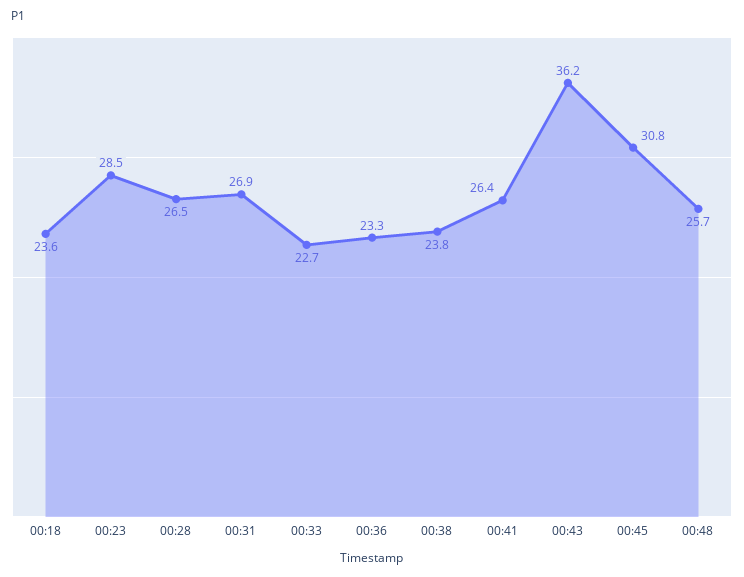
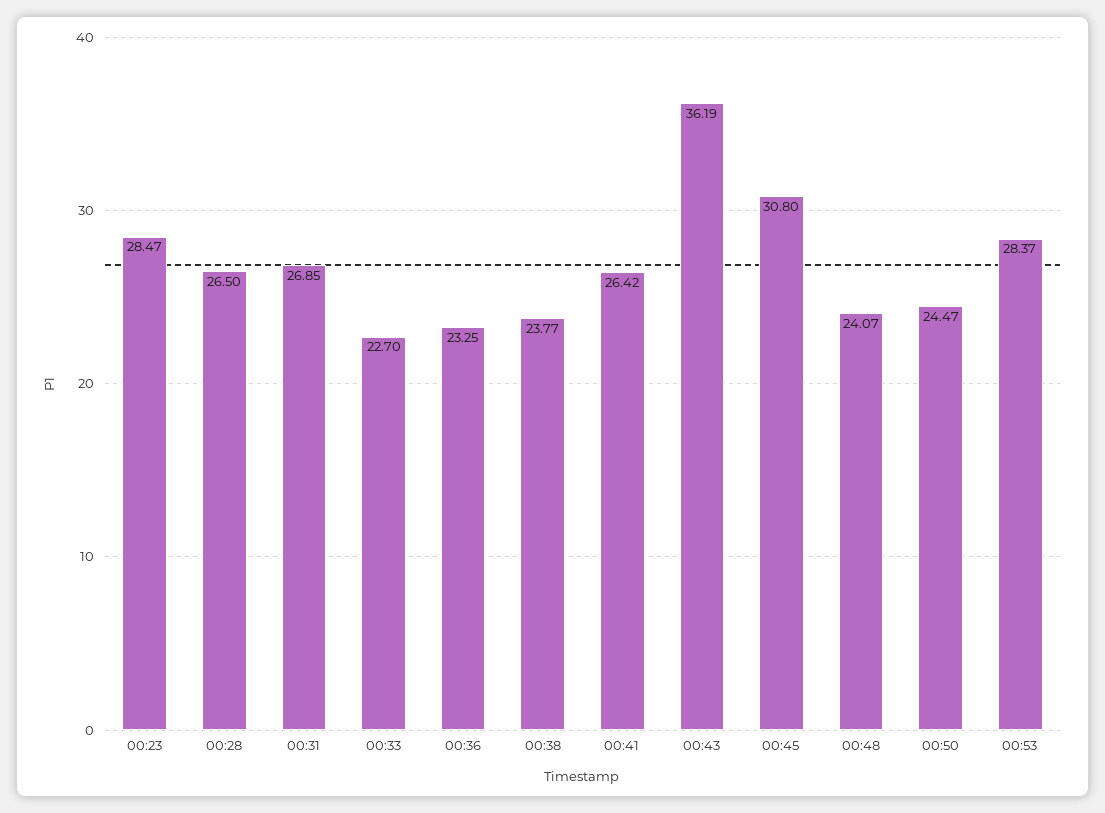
00:18: 23.6 -> none
00:48: 25.7 -> 24.07
00:50: none -> 24.47
00:53: none -> 28.37

